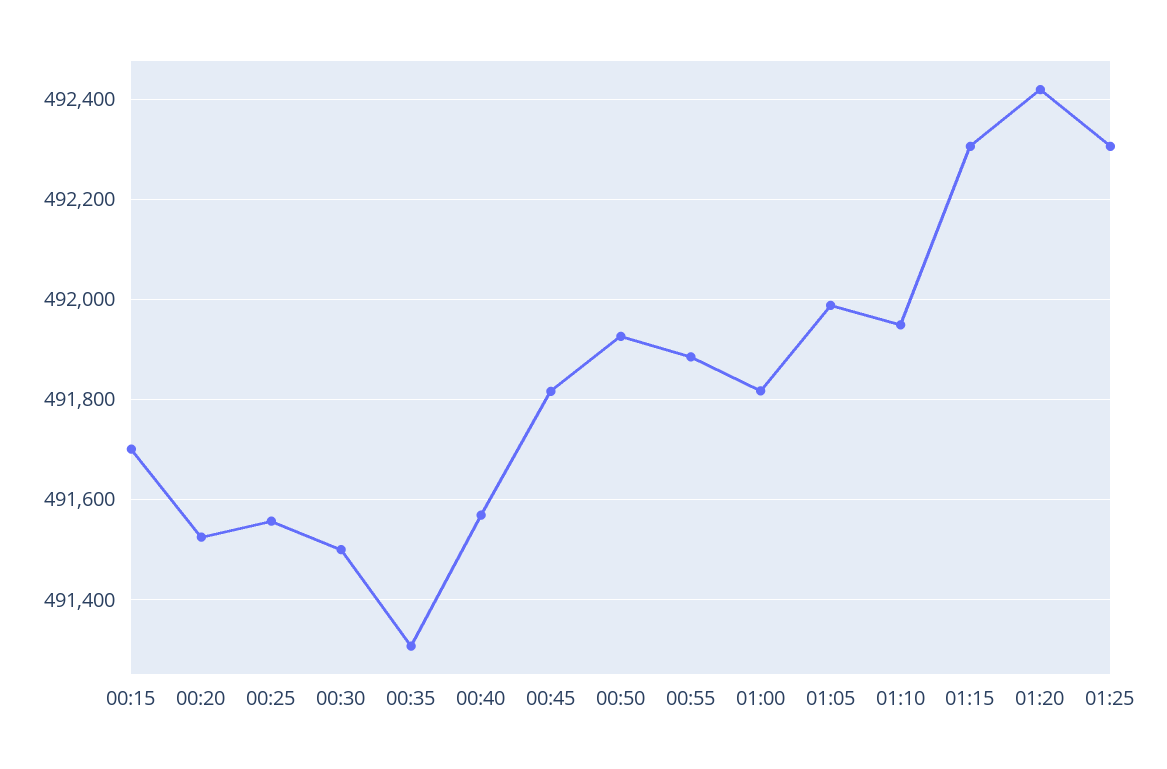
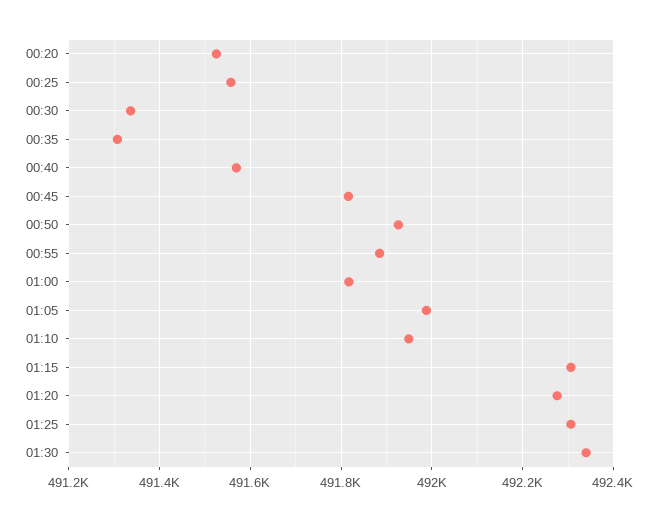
00:15: 491700 -> none
00:30: 491500 -> 491340
01:20: 492420 -> 492280
01:30: none -> 492340

